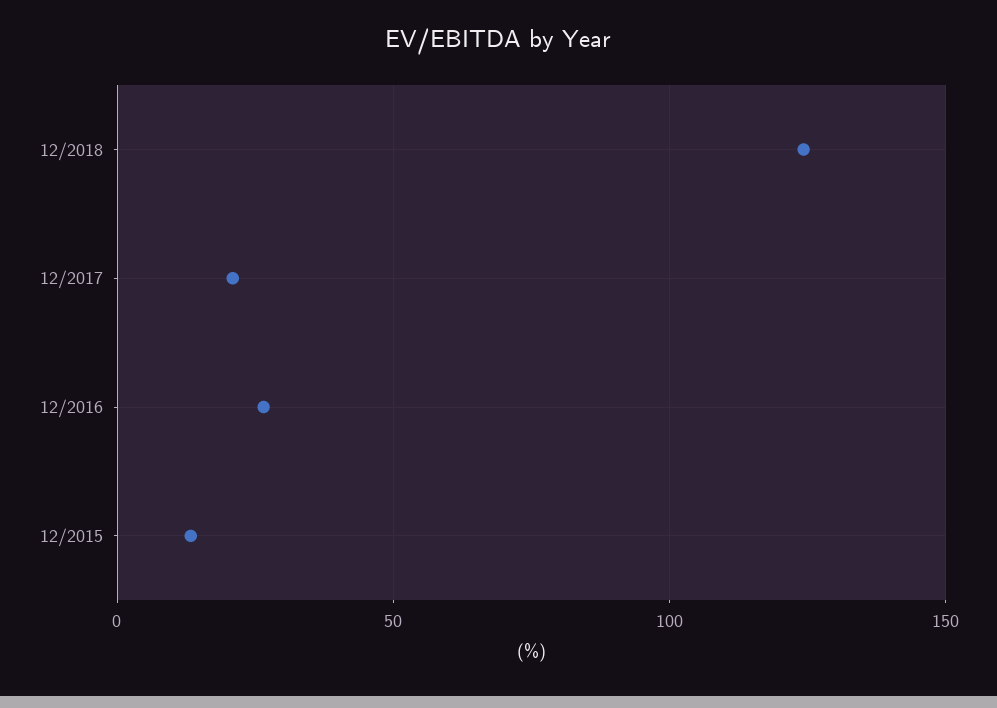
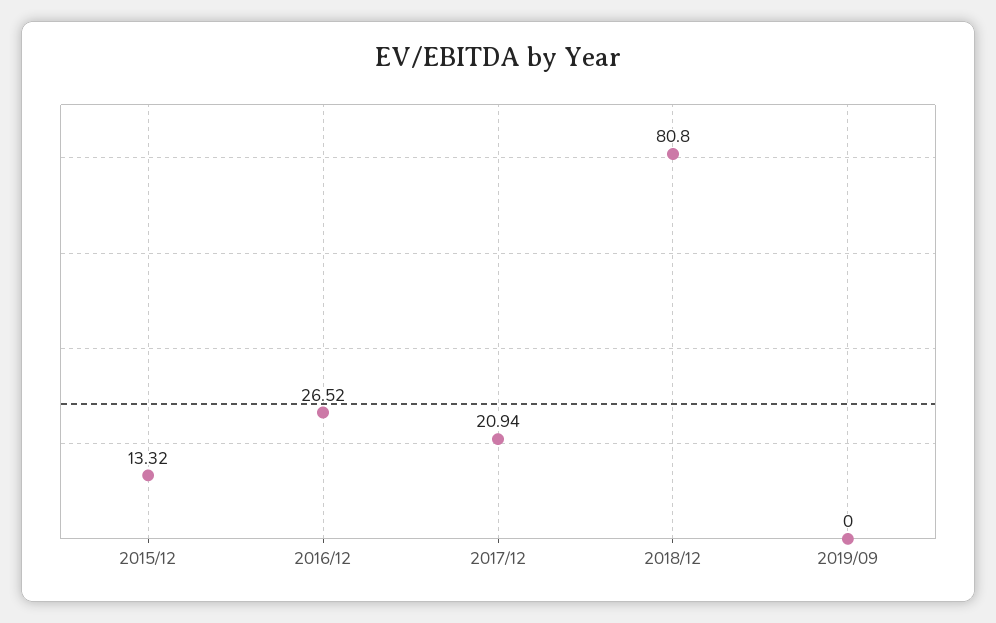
12/2018: 125 -> 80.8
2019/09: none -> 0

